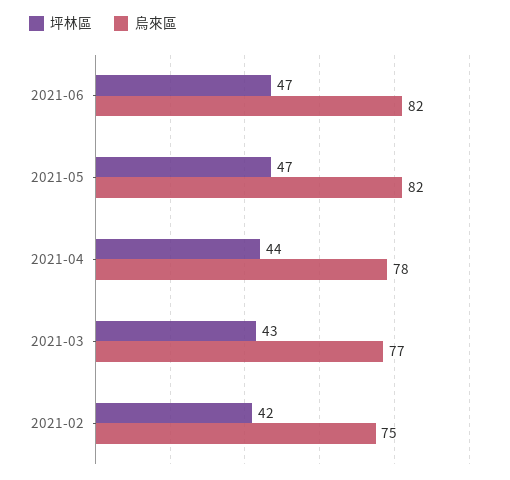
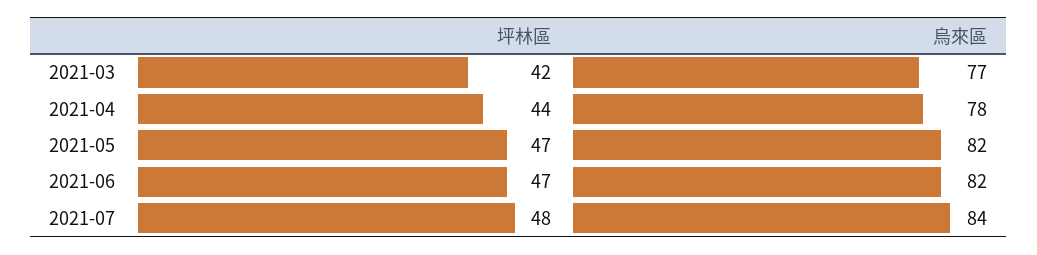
坪林區, 2021-03: 43 -> 42
坪林區, 2021-02: 42 -> none
烏來區, 2021-02: 75 -> none
坪林區, 2021-07: none -> 48
烏來區, 2021-07: none -> 84

